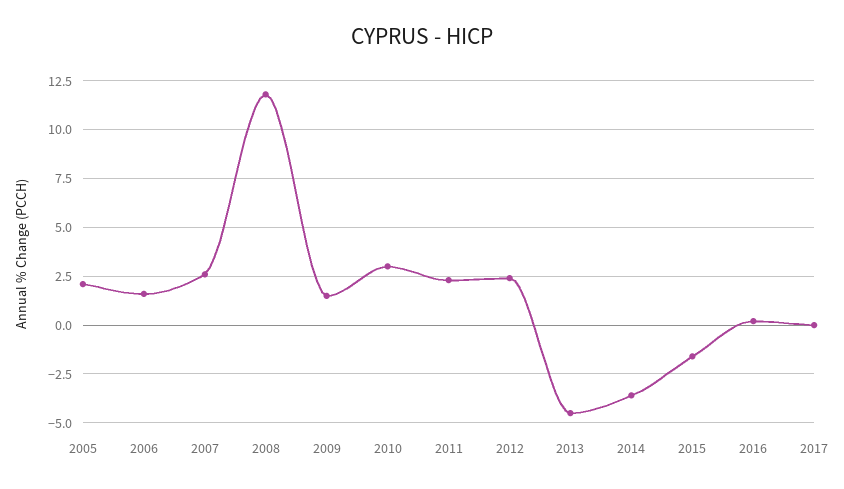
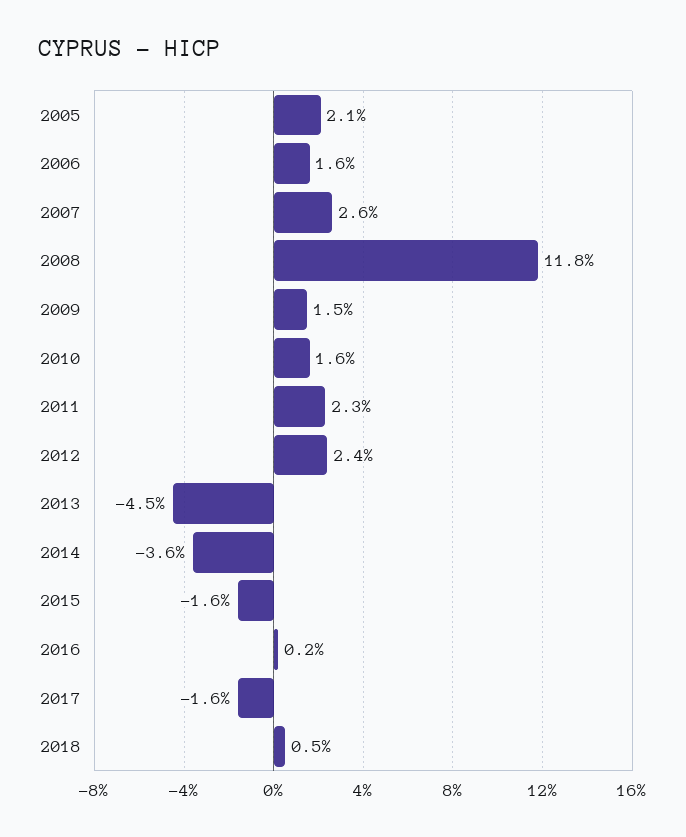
2010: 3 -> 1.6
2017: 0 -> -1.6
2018: none -> 0.5

